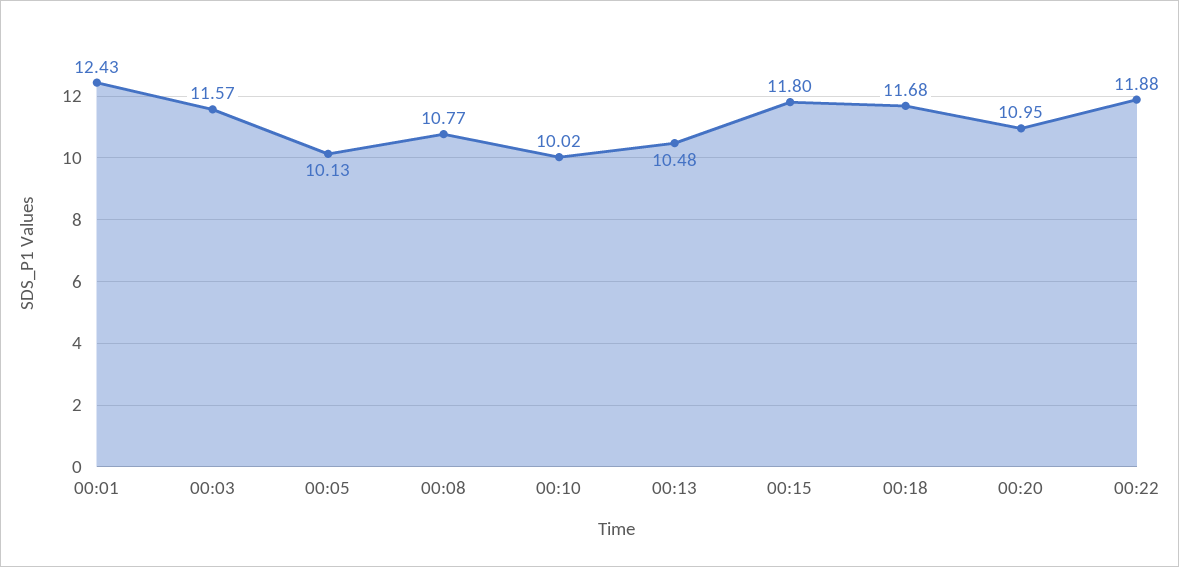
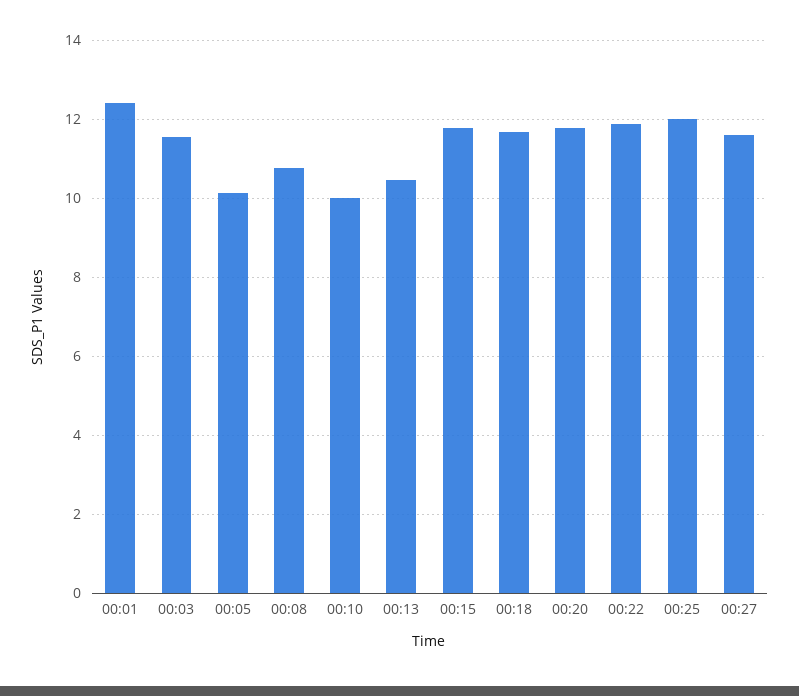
00:20: 10.95 -> 11.8
00:25: none -> 12
00:27: none -> 11.6

